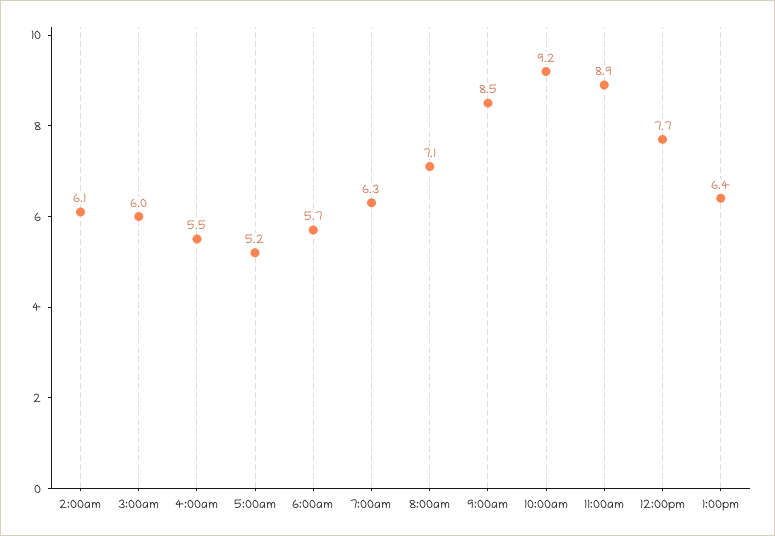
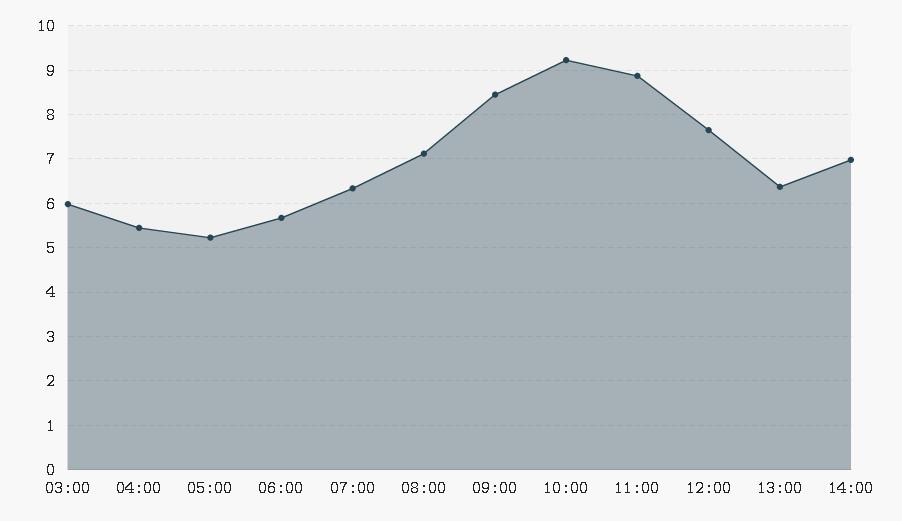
2:00am: 6.1 -> none
14:00: none -> 7

